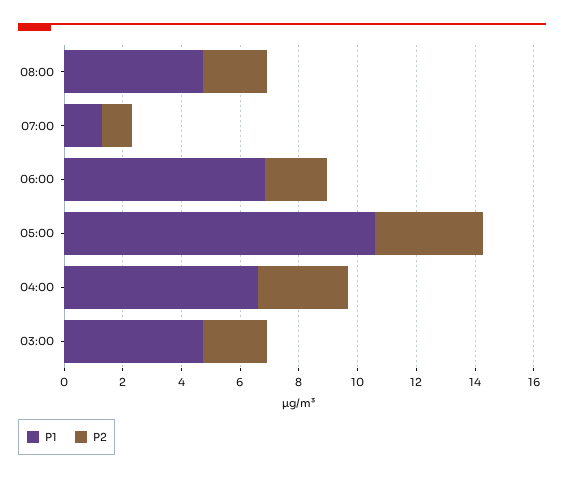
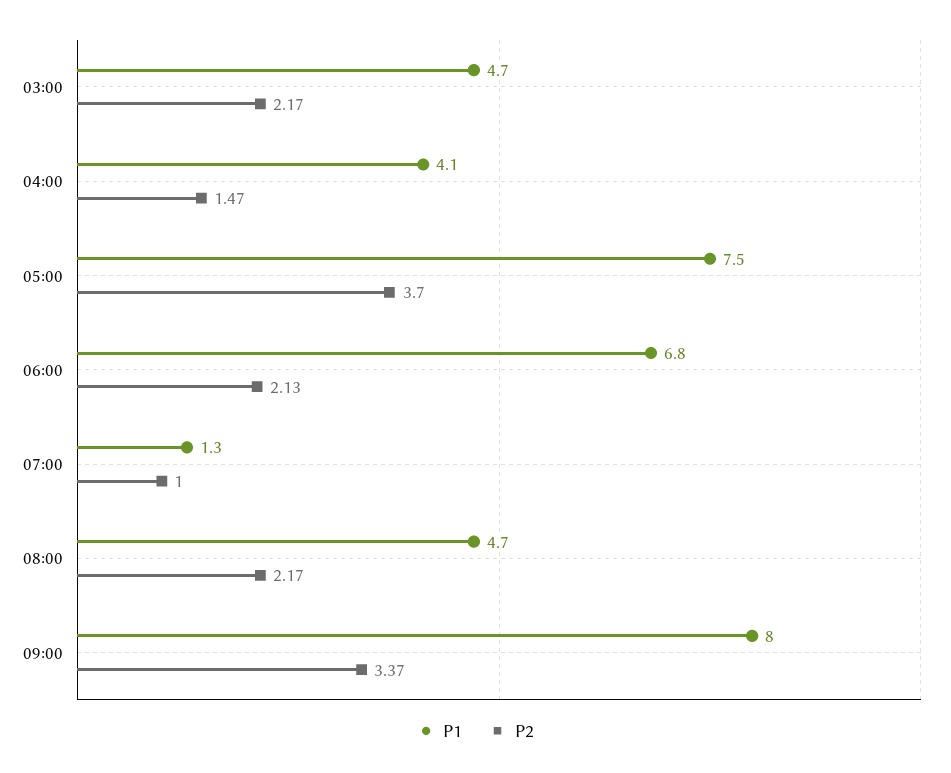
P1, 05:00: 10.5 -> 7.5
P1, 04:00: 6.5 -> 4.1
P2, 04:00: 3 -> 1.47
P1, 09:00: none -> 8
P2, 09:00: none -> 3.37

